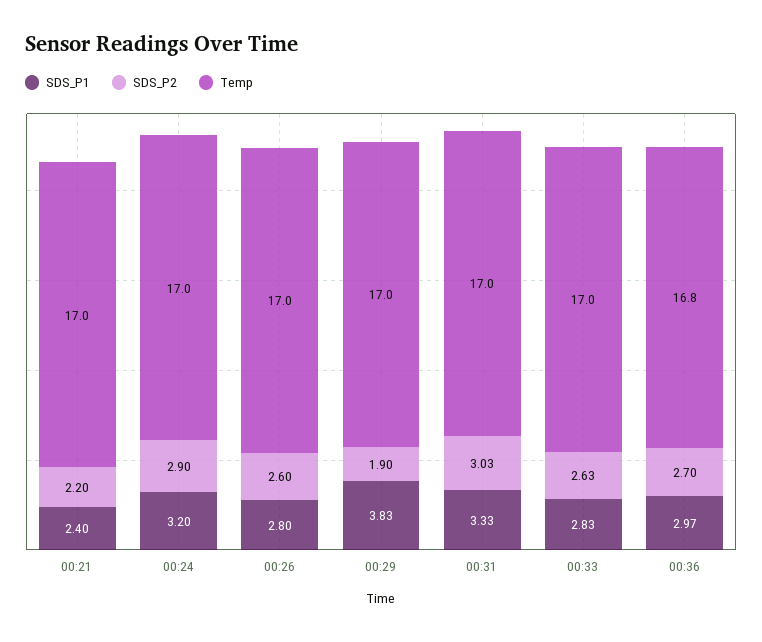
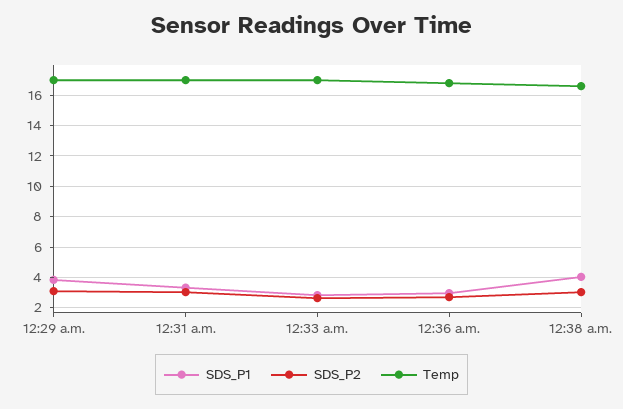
SDS_P1, 00:21: 2.4 -> none
SDS_P2, 00:21: 2.2 -> none
Temp, 00:21: 17 -> none
SDS_P1, 00:24: 3.2 -> none
SDS_P2, 00:24: 2.9 -> none
Temp, 00:24: 17 -> none
SDS_P1, 00:26: 2.8 -> none
SDS_P2, 00:26: 2.6 -> none
Temp, 00:26: 17 -> none
SDS_P2, 00:29: 1.9 -> 3
SDS_P1, 12:38 a.m.: none -> 4
SDS_P2, 12:38 a.m.: none -> 3
Temp, 12:38 a.m.: none -> 16.5

